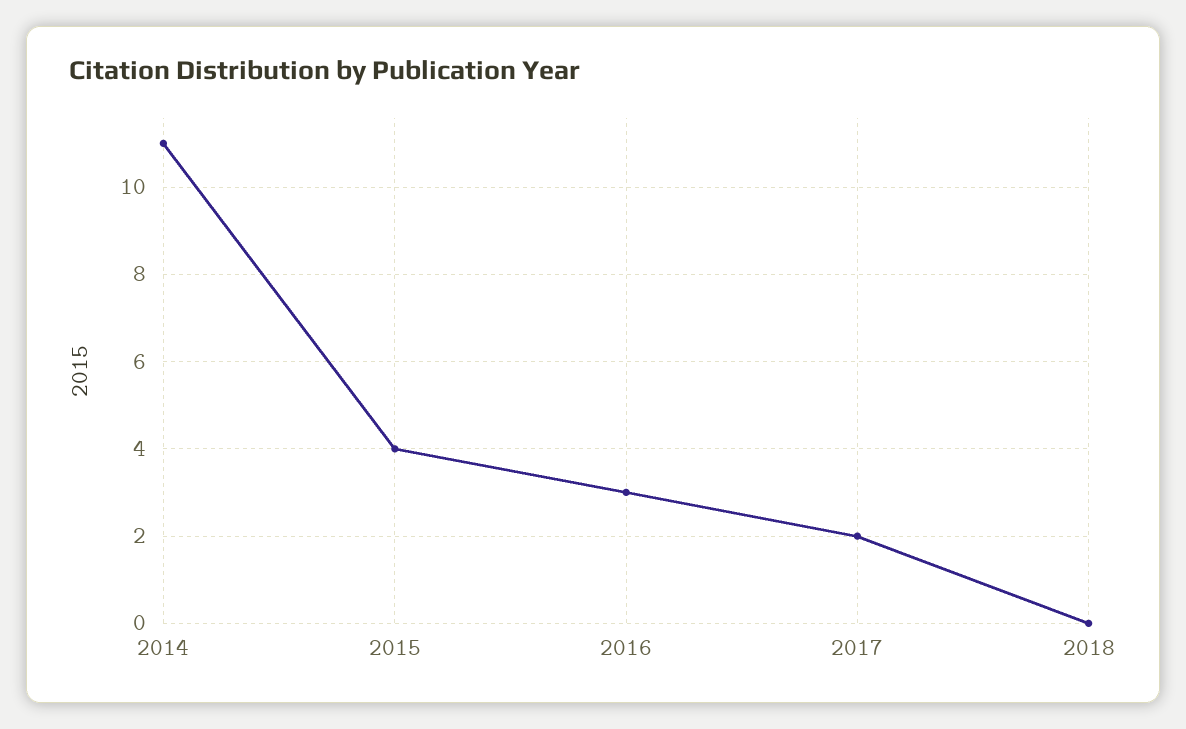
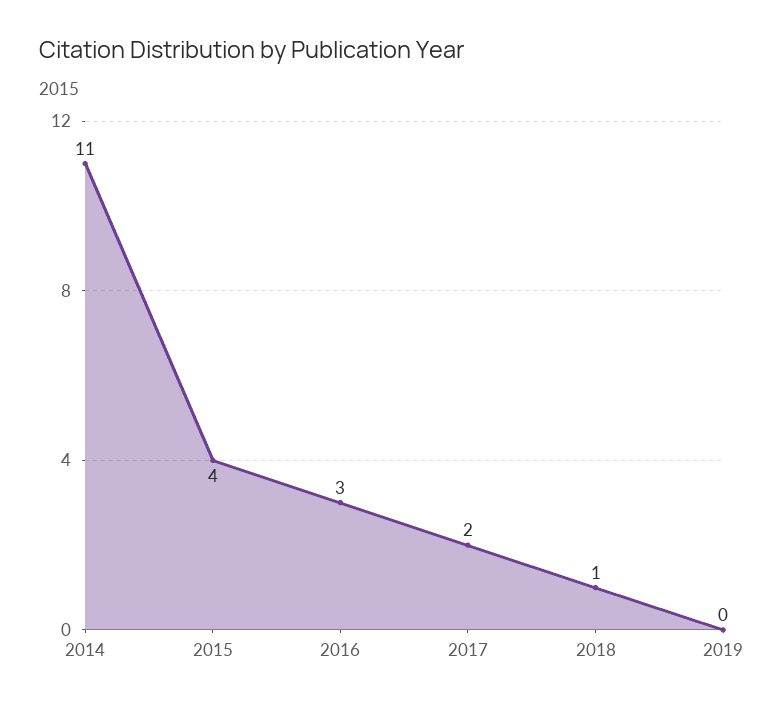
2018: 0 -> 1
2019: none -> 0

